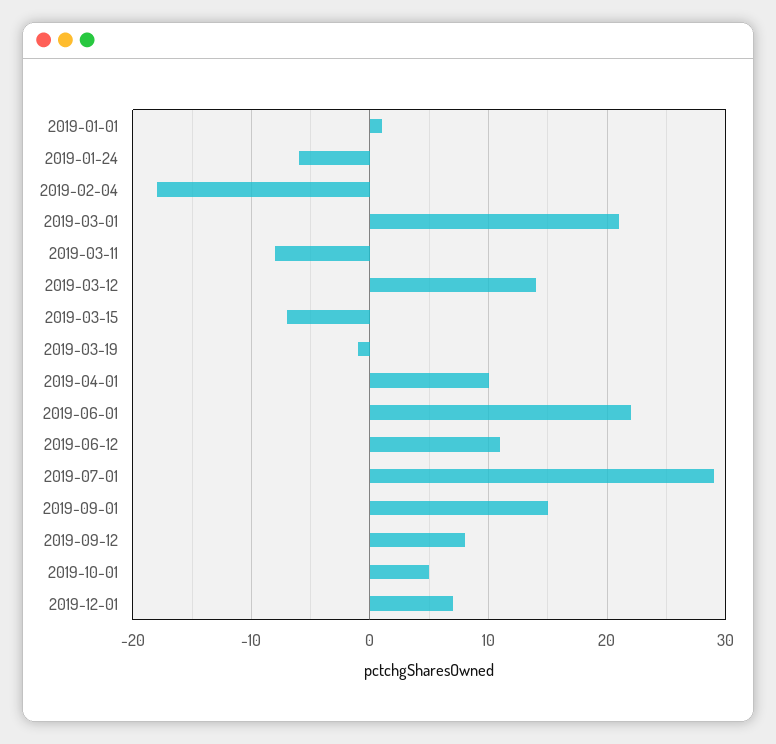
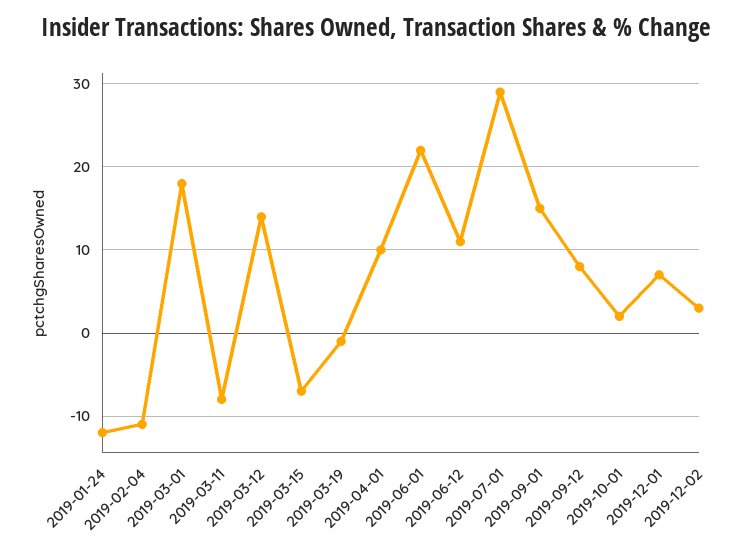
2019-01-01: 1 -> none
2019-01-24: -6 -> -12
2019-02-04: -18 -> -11
2019-03-01: 21 -> 18
2019-10-01: 5 -> 2
2019-12-02: none -> 3

